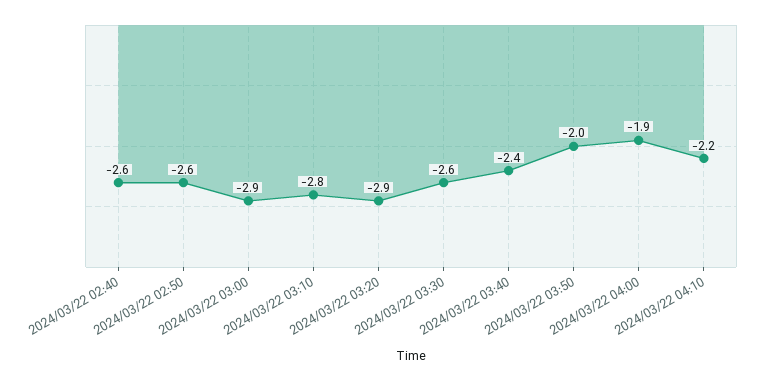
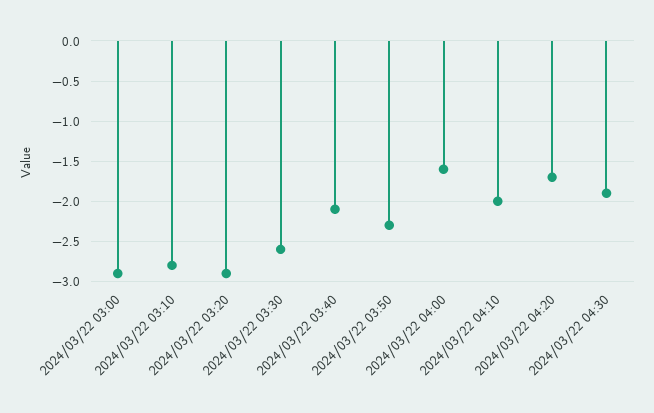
2024/03/22 02:40: -2.6 -> none
2024/03/22 02:50: -2.6 -> none
2024/03/22 03:40: -2.4 -> -2.1
2024/03/22 03:50: -2 -> -2.3
2024/03/22 04:00: -1.9 -> -1.6
2024/03/22 04:10: -2.2 -> -2
2024/03/22 04:20: none -> -1.7
2024/03/22 04:30: none -> -1.9

